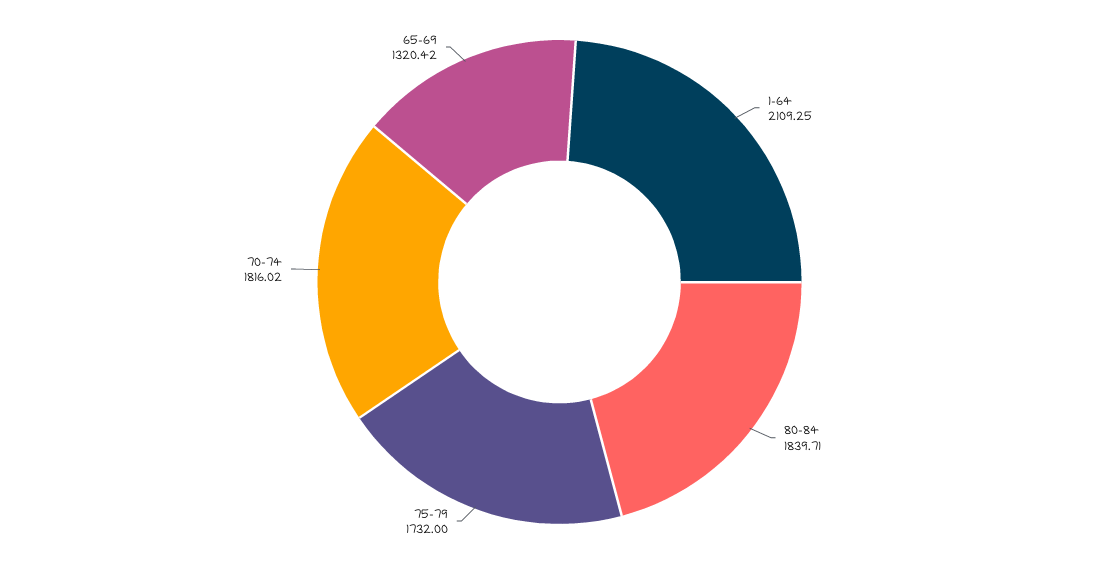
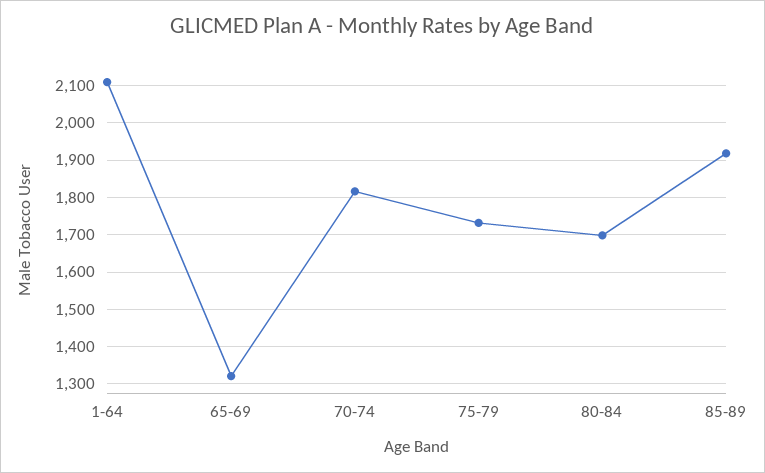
80-84: 1839.71 -> 1700
85-89: none -> 1920

